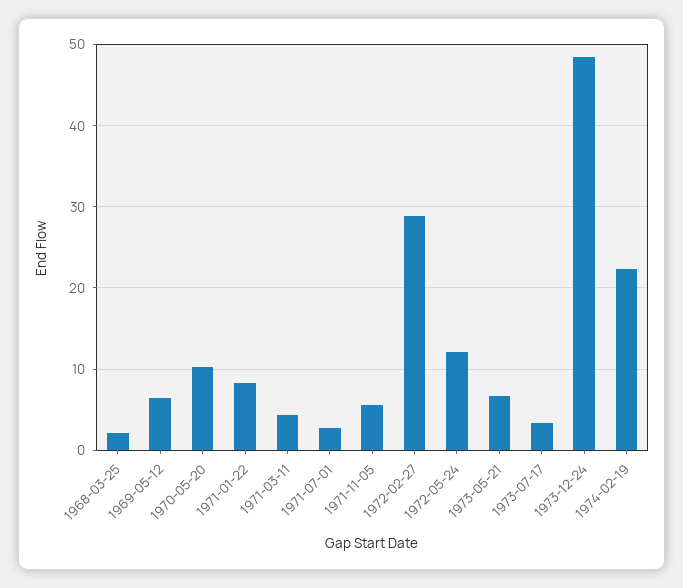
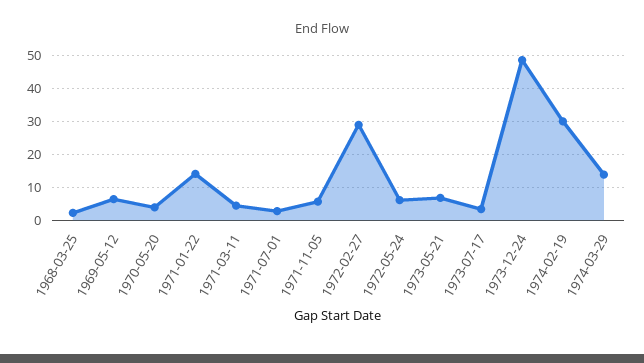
1970-05-20: 10 -> 4
1971-01-22: 8 -> 14
1972-05-24: 12 -> 6
1974-02-19: 22 -> 30
1974-03-29: none -> 14

